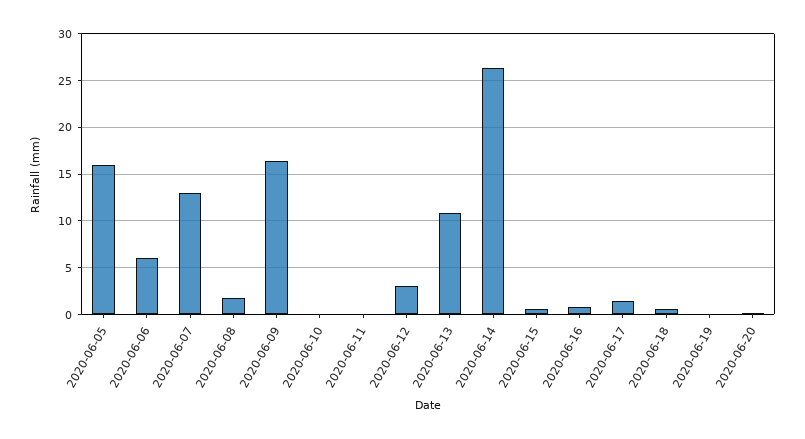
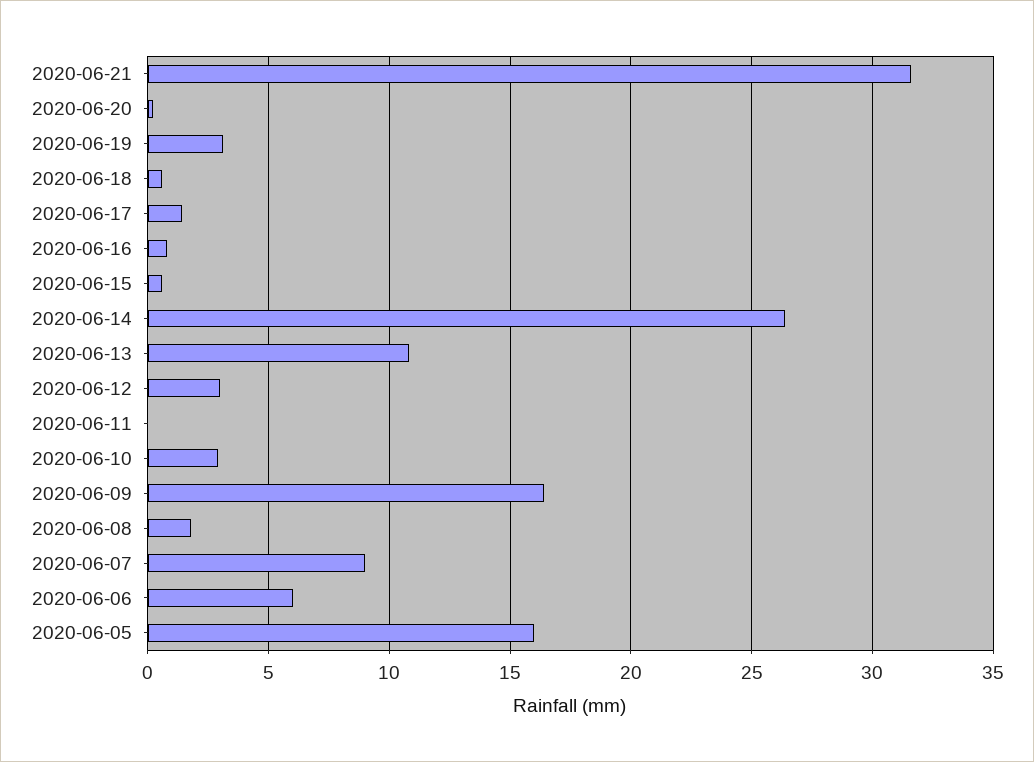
2020-06-07: 13 -> 9
2020-06-10: 0 -> 3
2020-06-19: 0 -> 3
2020-06-21: none -> 31.5

